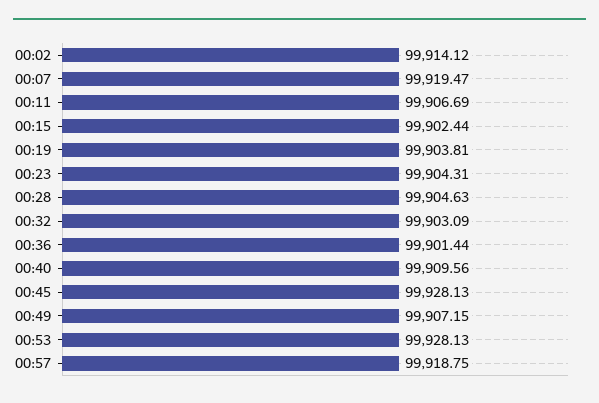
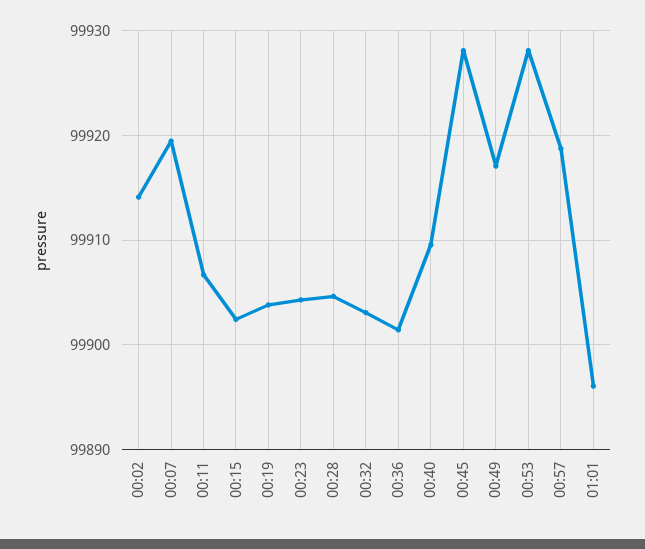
00:49: 99907.15 -> 99917
01:01: none -> 99896

